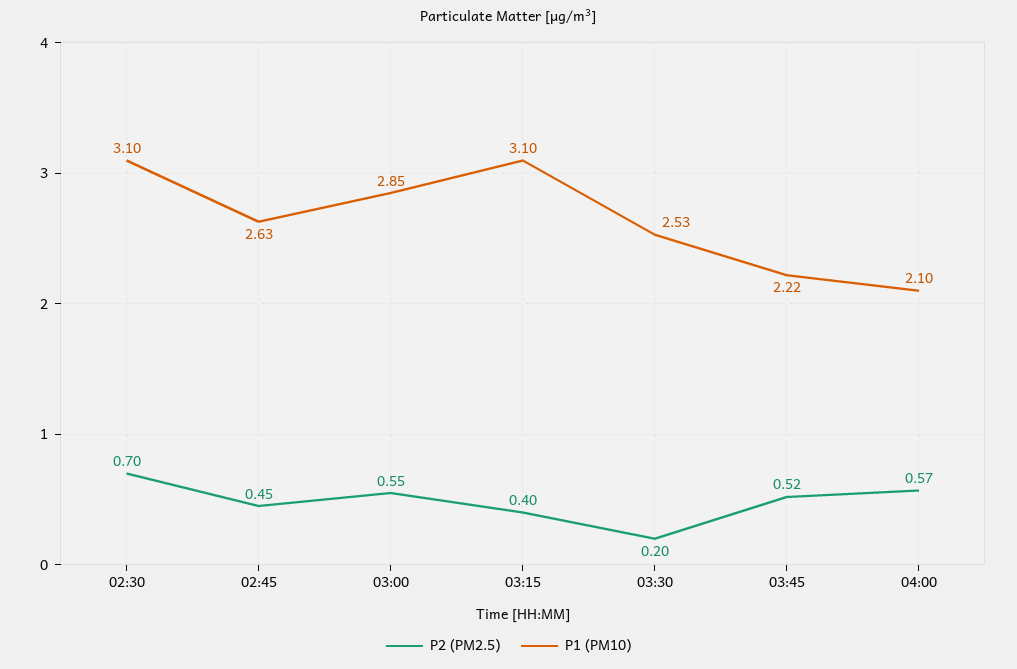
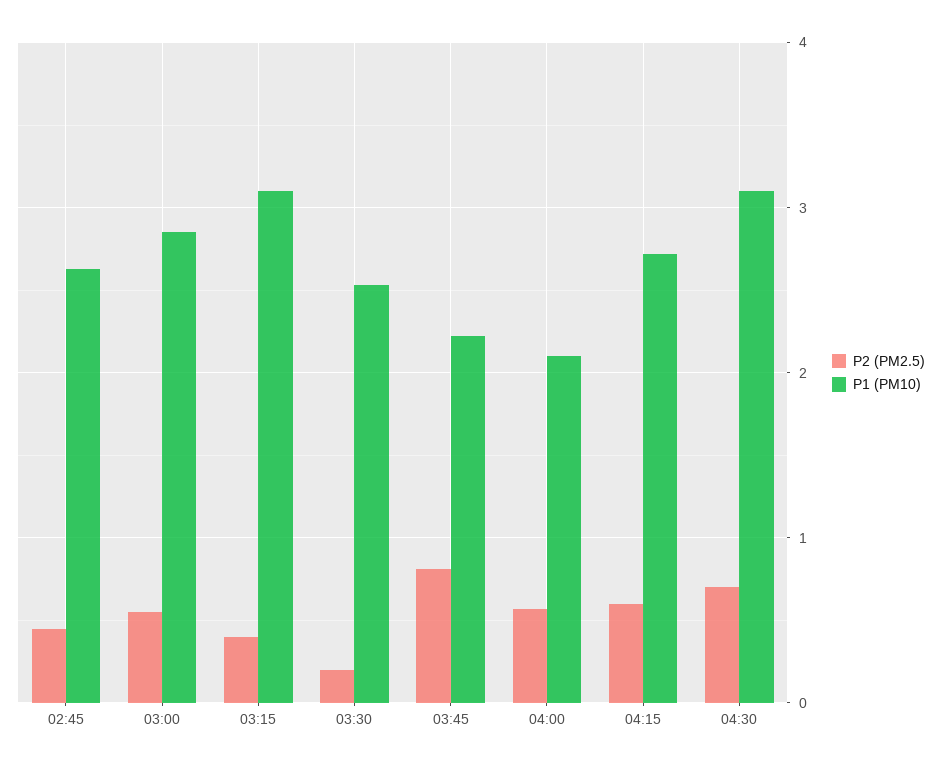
P2 (PM2.5), 02:30: 0.7 -> none
P1 (PM10), 02:30: 3.1 -> none
P2 (PM2.5), 03:45: 0.52 -> 0.8
P2 (PM2.5), 04:15: none -> 0.6
P1 (PM10), 04:15: none -> 2.7
P2 (PM2.5), 04:30: none -> 0.7
P1 (PM10), 04:30: none -> 3.1

